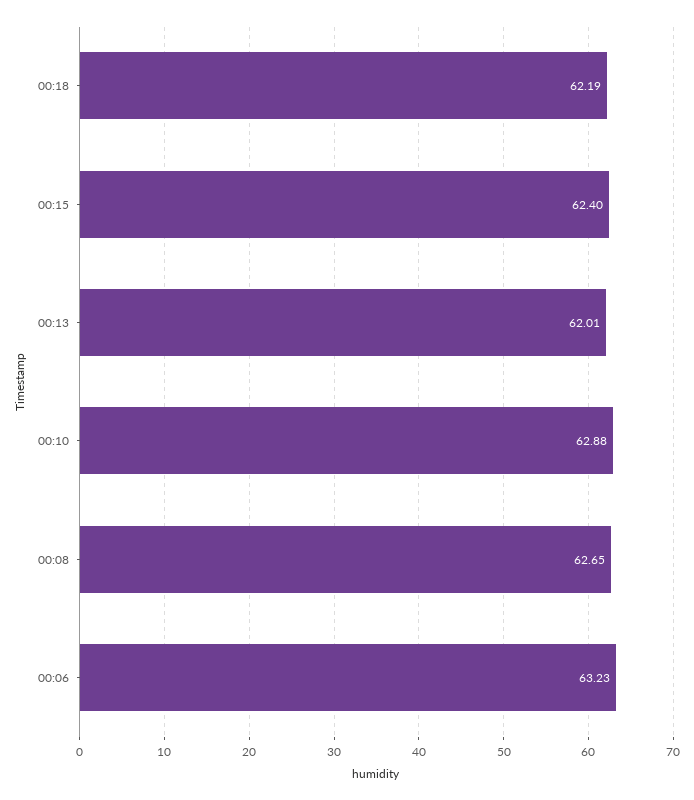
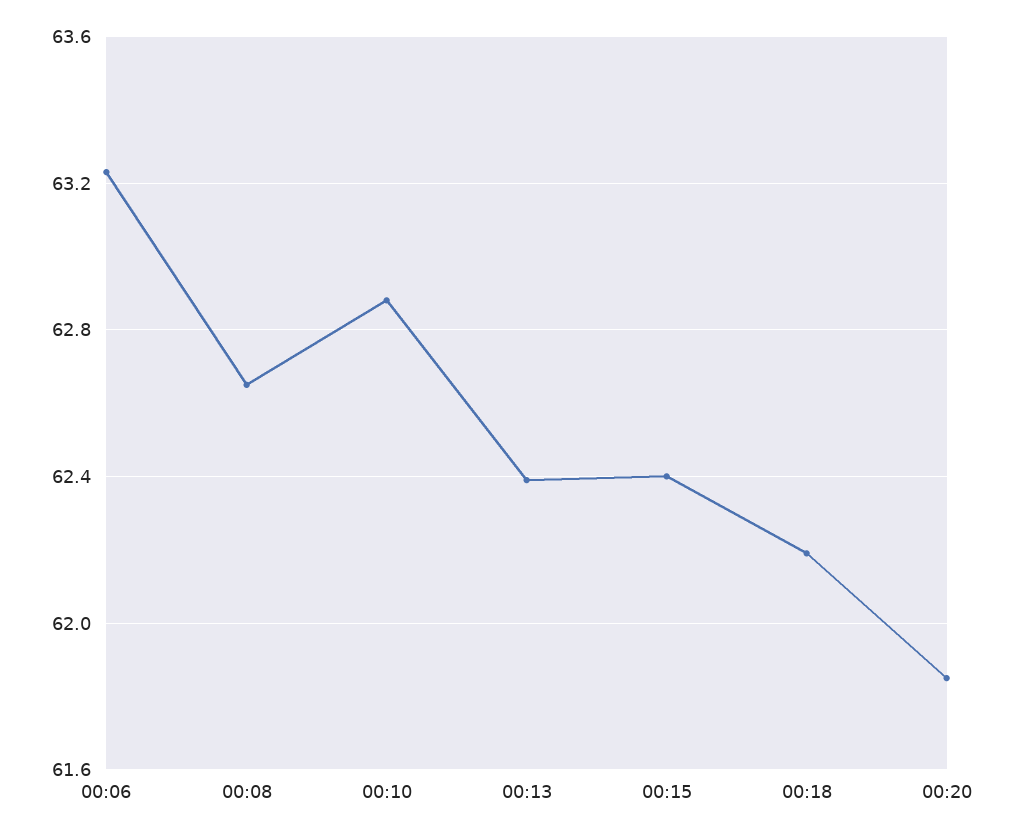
00:13: 62.01 -> 62.4
00:20: none -> 61.85

